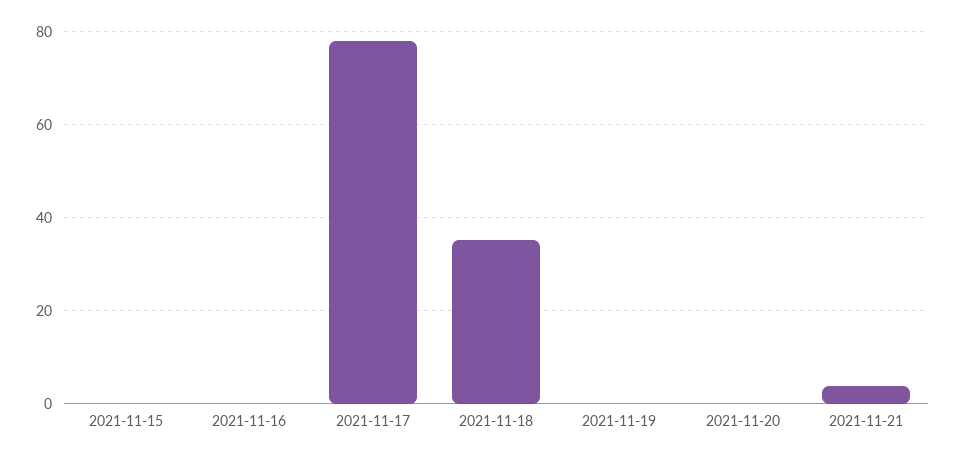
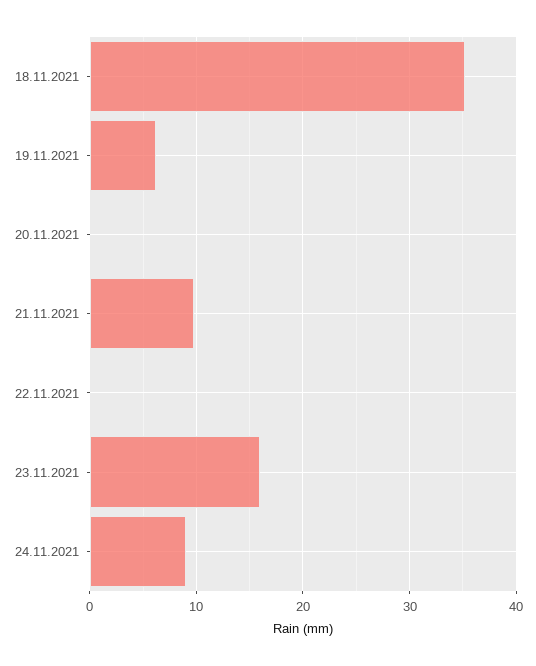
2021-11-15: 0 -> none
2021-11-16: 0 -> none
2021-11-17: 78 -> none
2021-11-19: 0 -> 6
2021-11-21: 4 -> 10
22.11.2021: none -> 0
23.11.2021: none -> 16
24.11.2021: none -> 9

